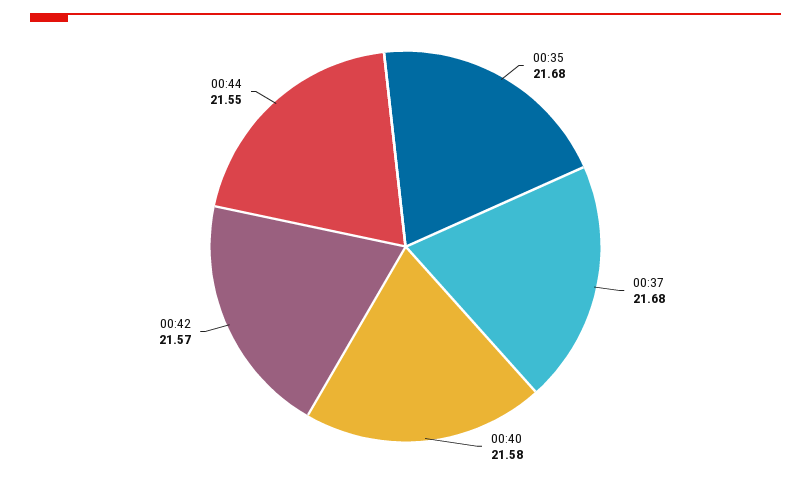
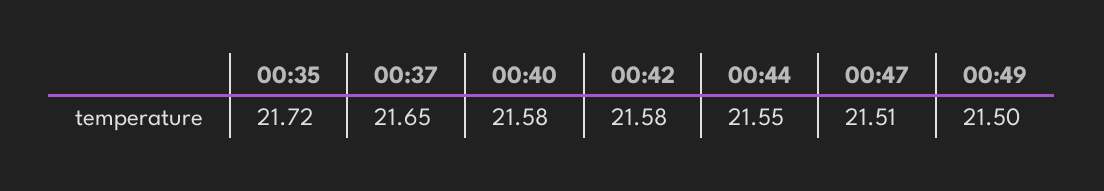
00:35: 21.68 -> 21.72
00:37: 21.68 -> 21.65
00:42: 21.57 -> 21.58
00:47: none -> 21.51
00:49: none -> 21.5

